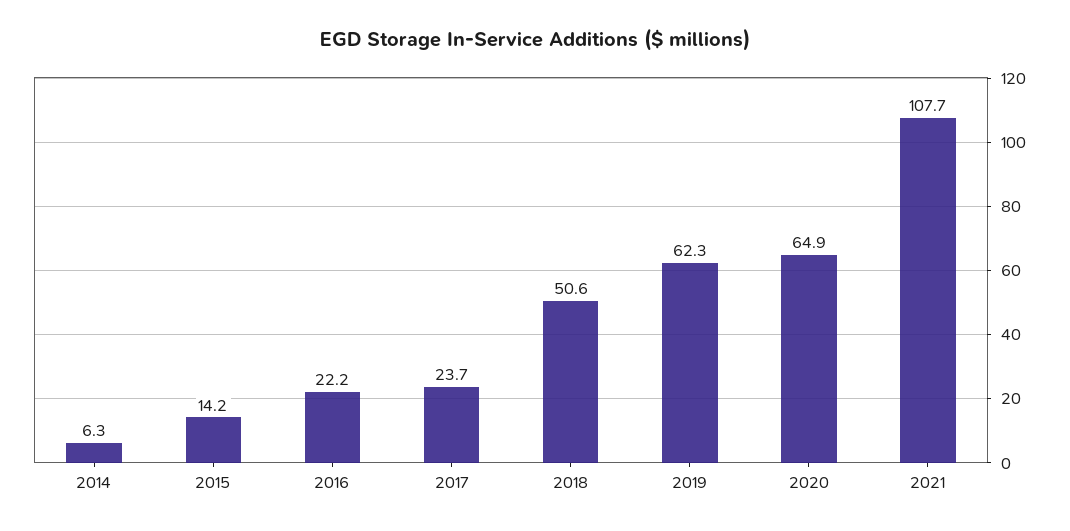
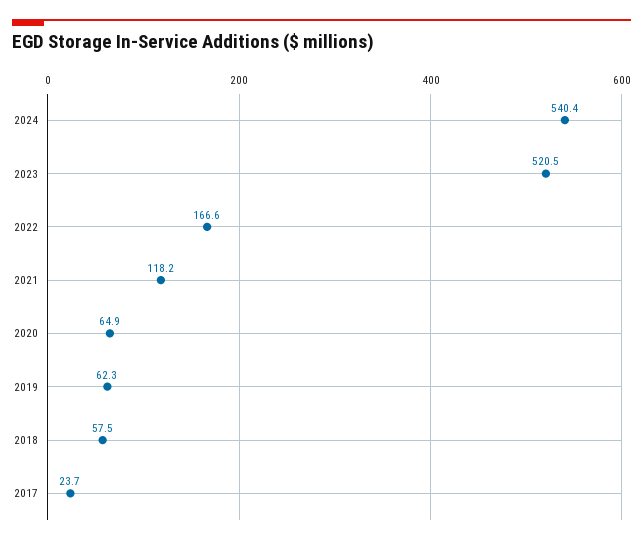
2014: 6.3 -> none
2015: 14.2 -> none
2016: 22.2 -> none
2018: 50.6 -> 57.5
2021: 107.7 -> 118.2
2024: none -> 540.4
2023: none -> 520.5
2022: none -> 166.6

